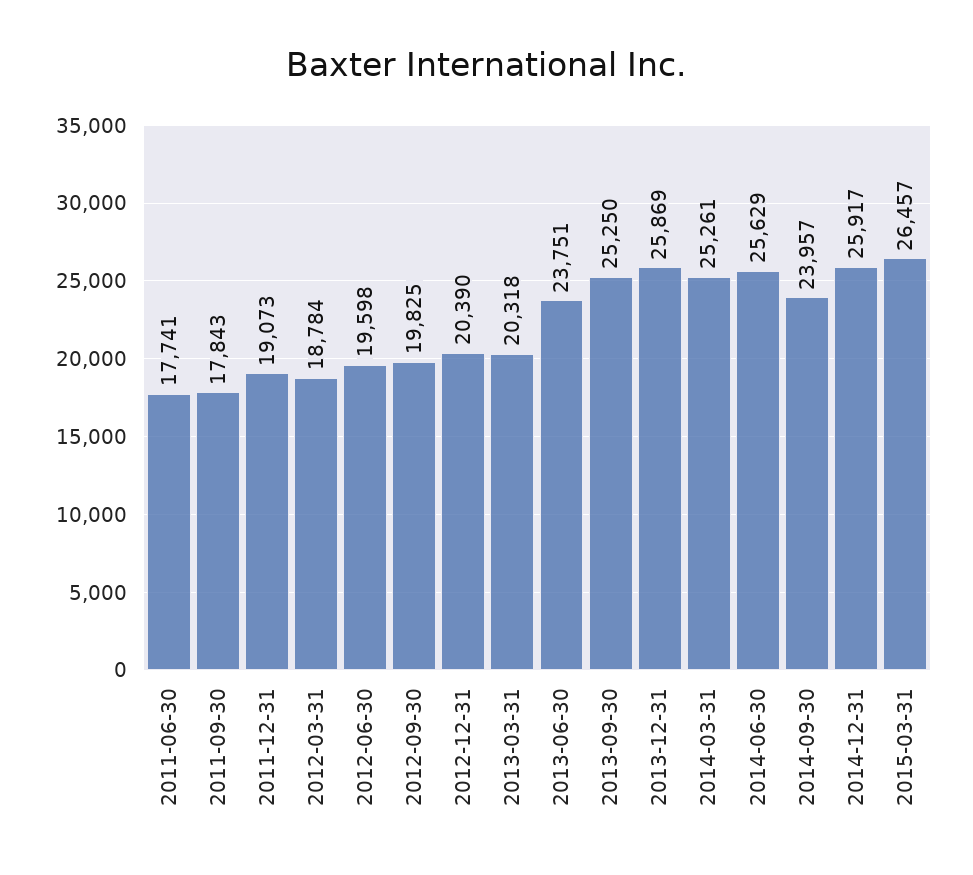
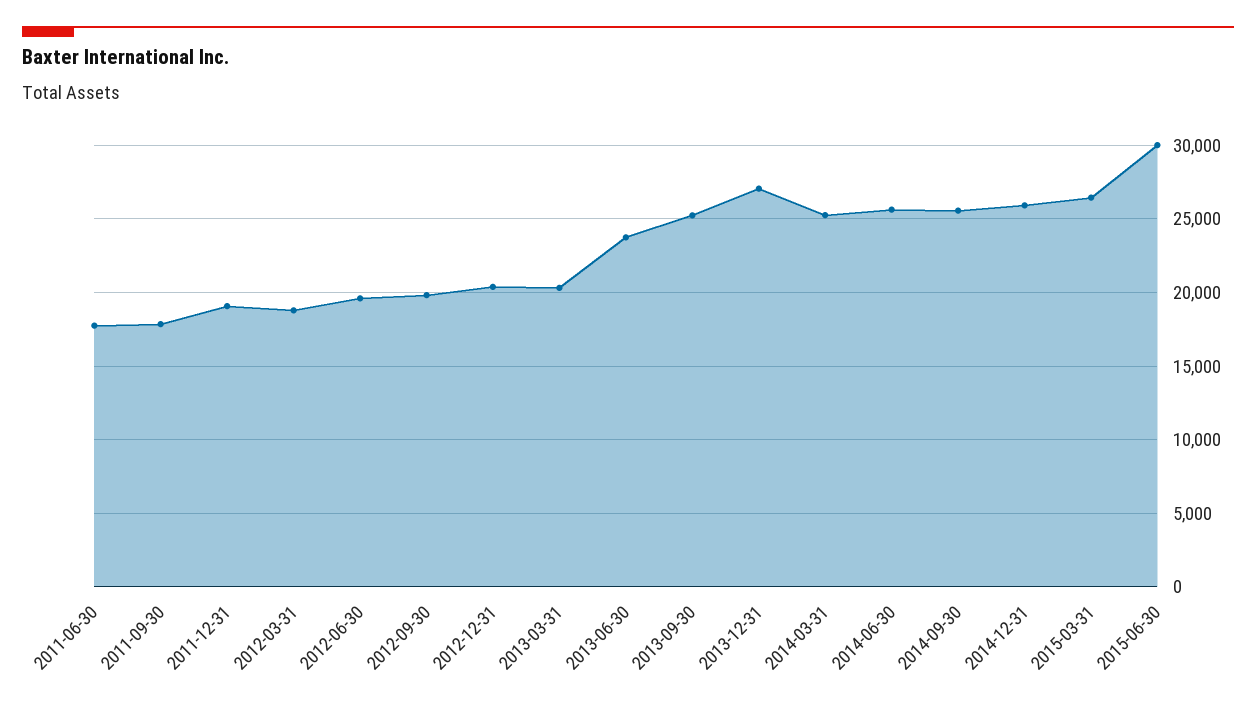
2013-12-31: 25869 -> 27000
2014-09-30: 23957 -> 25500
2015-06-30: none -> 30000

